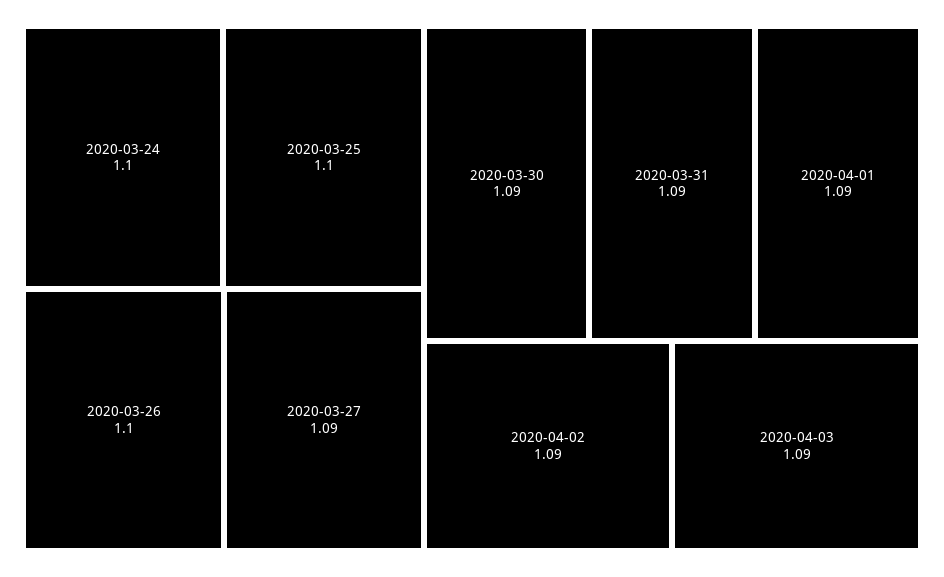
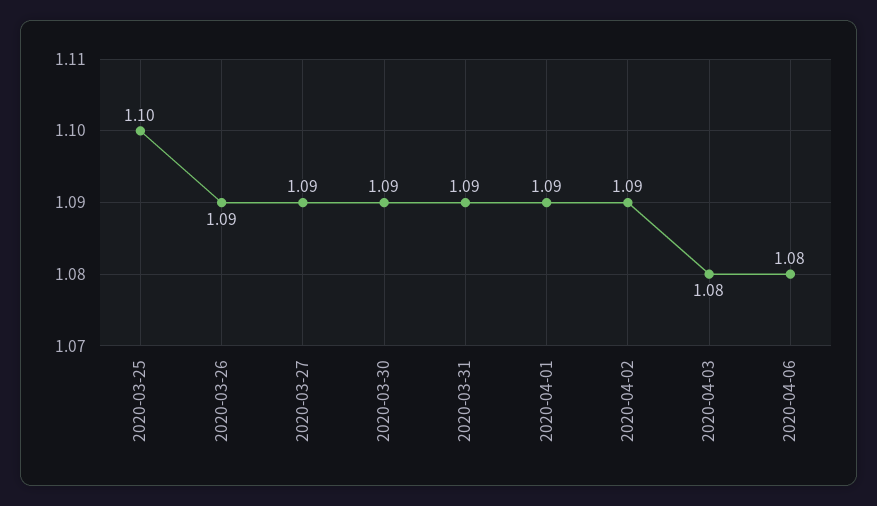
2020-03-24: 1.1 -> none
2020-03-26: 1.1 -> 1.09
2020-04-03: 1.09 -> 1.08
2020-04-06: none -> 1.08

